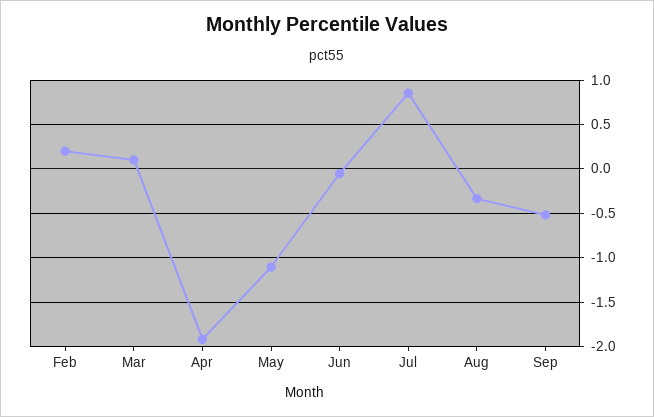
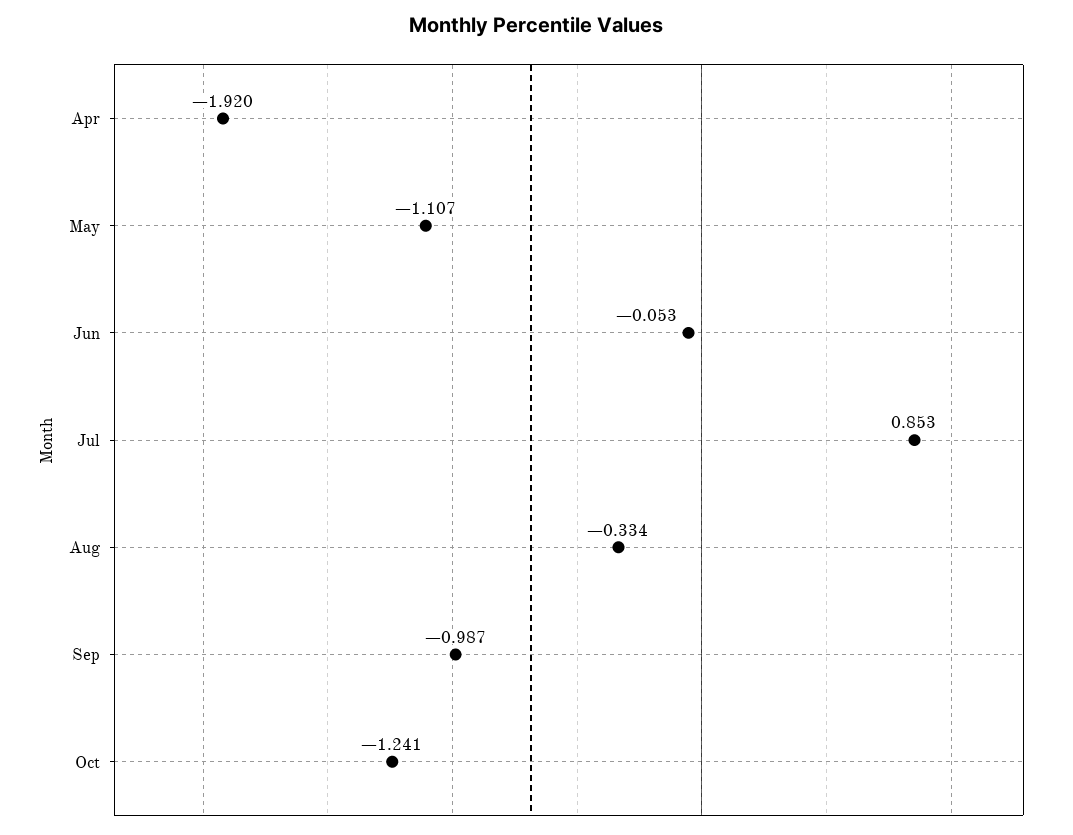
Feb: 0.2 -> none
Mar: 0.1 -> none
Sep: -0.5 -> -0.987
Oct: none -> -1.241

